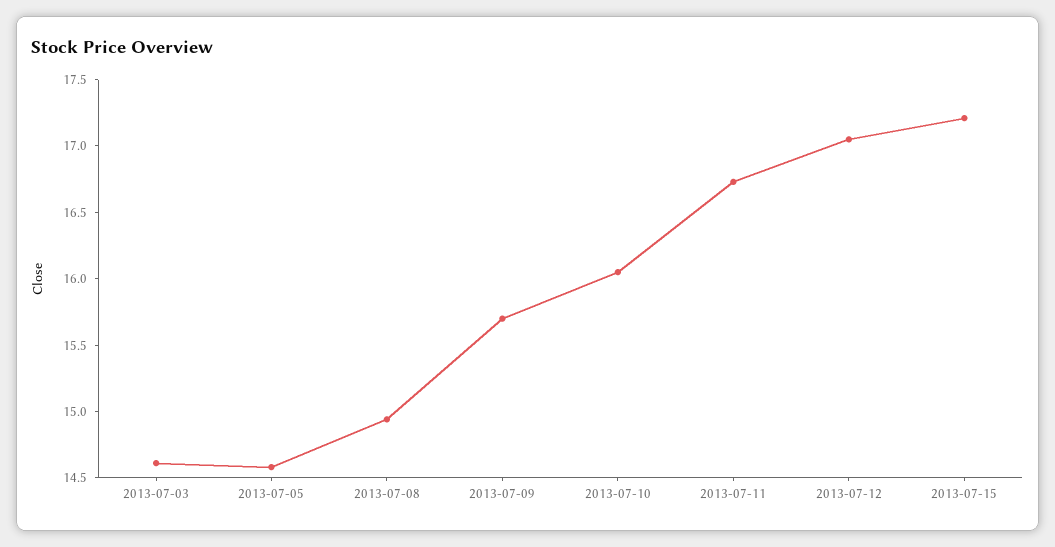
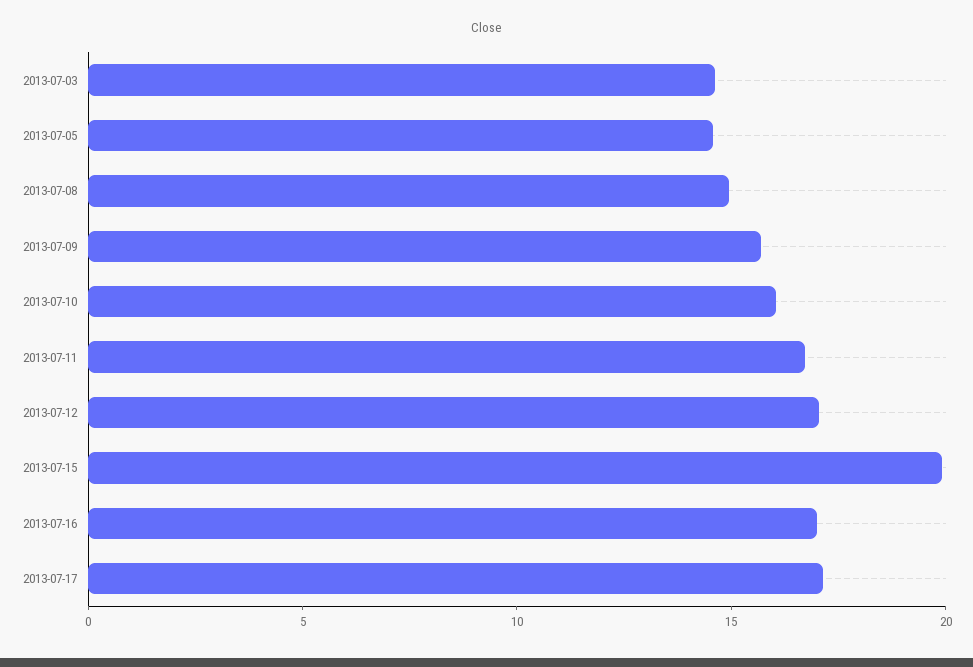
2013-07-15: 17.2 -> 20
2013-07-16: none -> 17
2013-07-17: none -> 17

